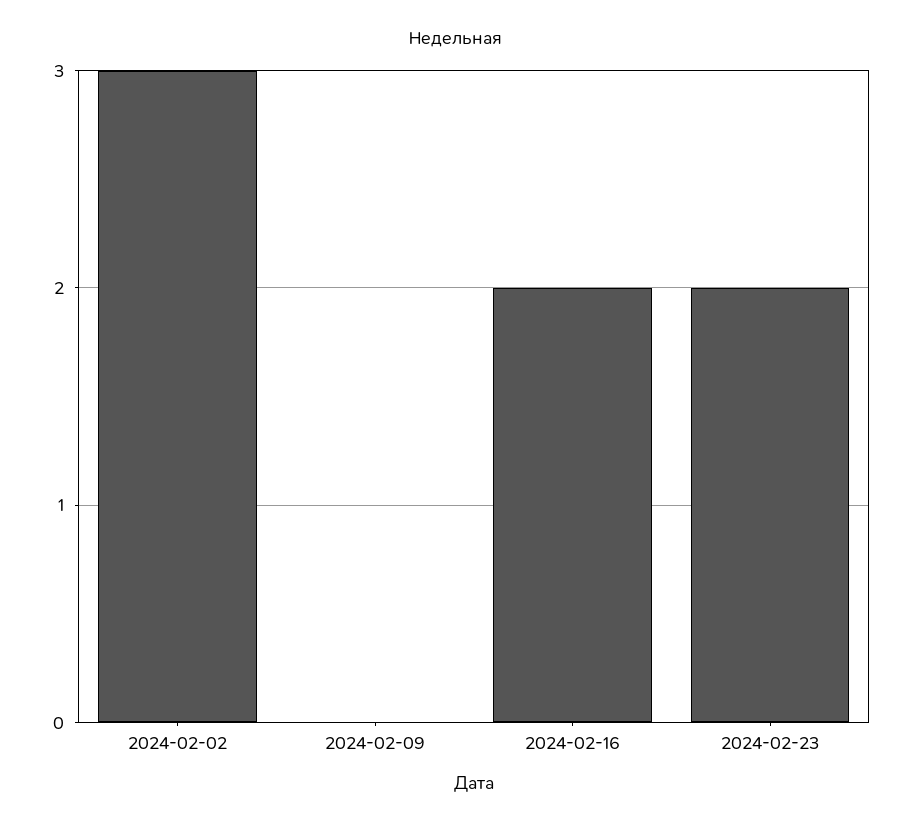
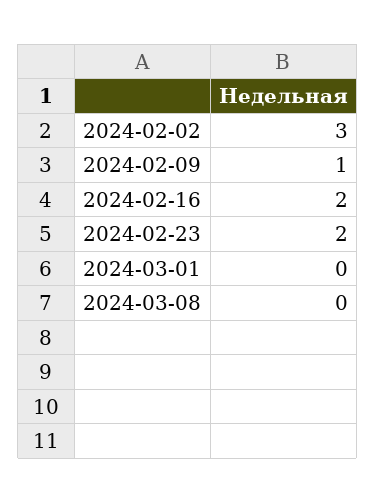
2024-02-09: 0 -> 1
2024-03-01: none -> 0
2024-03-08: none -> 0

